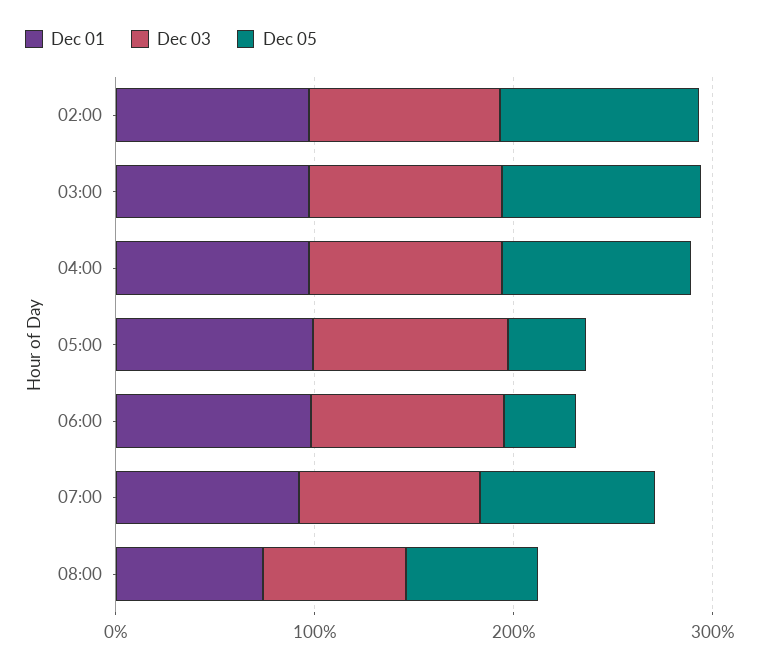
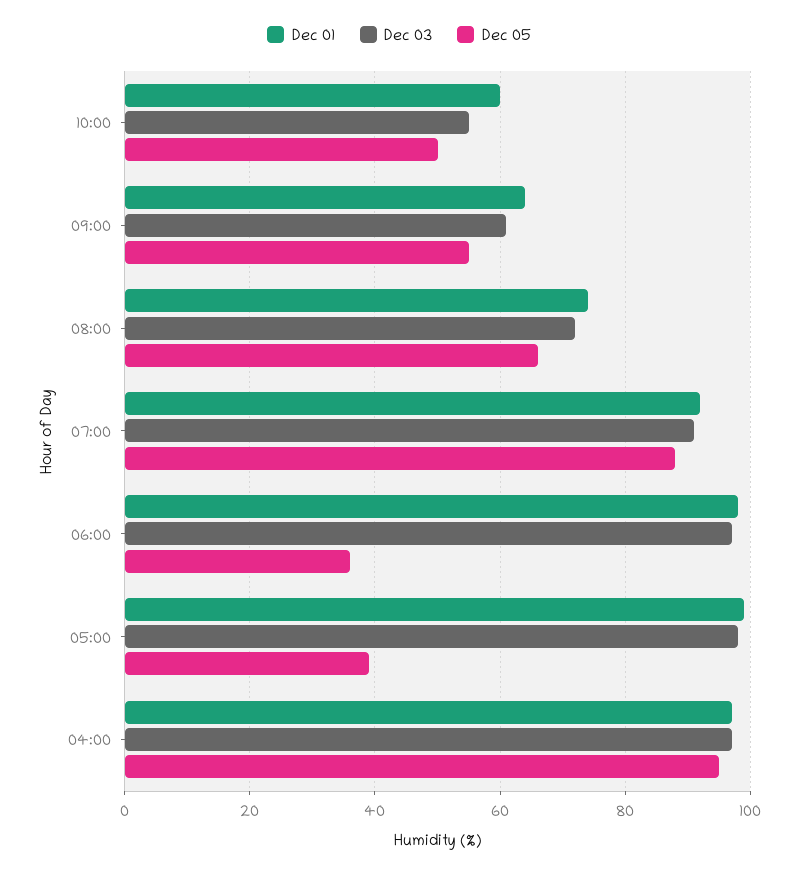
Dec 01, 02:00: 100 -> none
Dec 03, 02:00: 100 -> none
Dec 05, 02:00: 100 -> none
Dec 01, 03:00: 100 -> none
Dec 03, 03:00: 100 -> none
Dec 05, 03:00: 100 -> none
Dec 01, 10:00: none -> 60
Dec 03, 10:00: none -> 55
Dec 05, 10:00: none -> 50
Dec 01, 09:00: none -> 65
Dec 03, 09:00: none -> 60
Dec 05, 09:00: none -> 55

